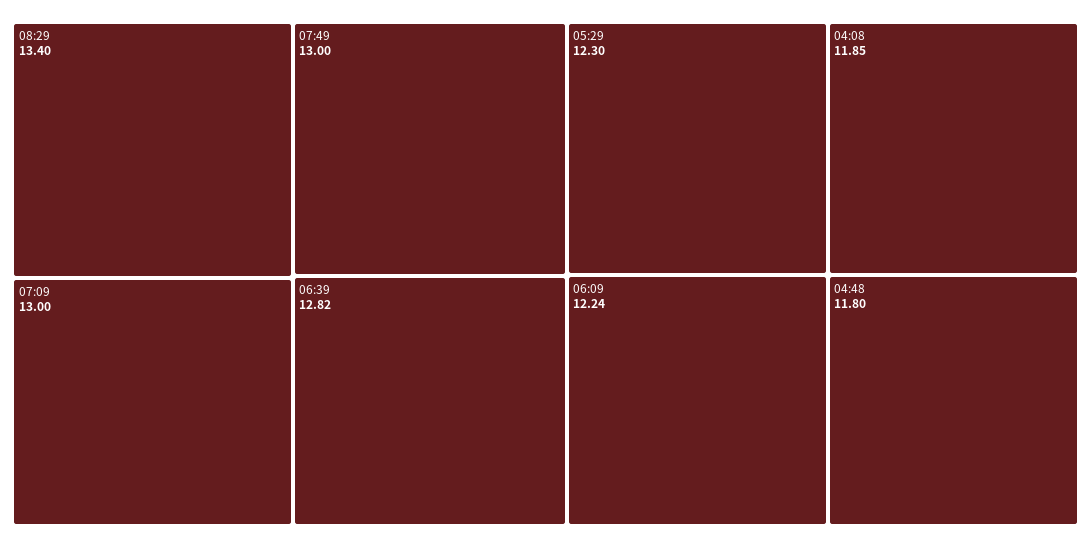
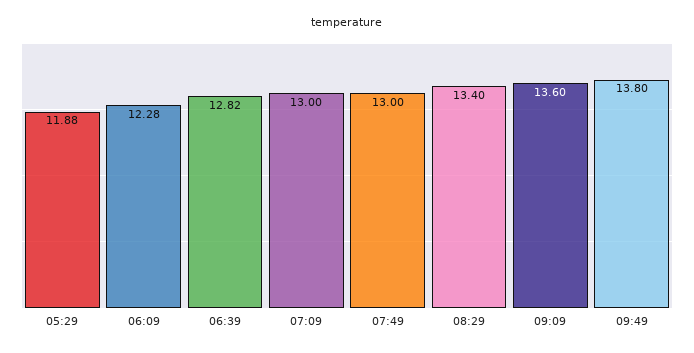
05:29: 12.3 -> 11.88
06:09: 12.24 -> 12.28
04:08: 11.85 -> none
04:48: 11.8 -> none
09:09: none -> 13.6
09:49: none -> 13.8

